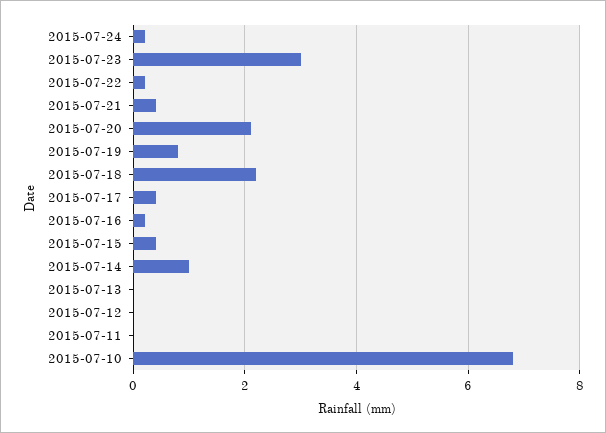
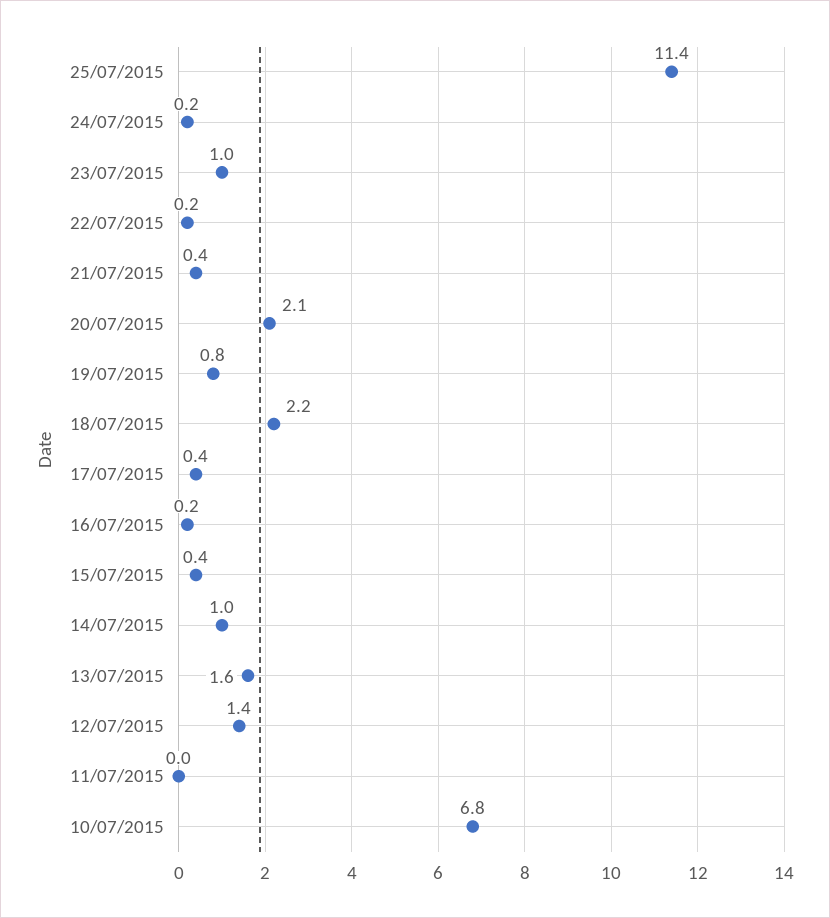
2015-07-23: 3 -> 1
2015-07-13: 0 -> 1.6
2015-07-12: 0 -> 1.4
25/07/2015: none -> 11.4

